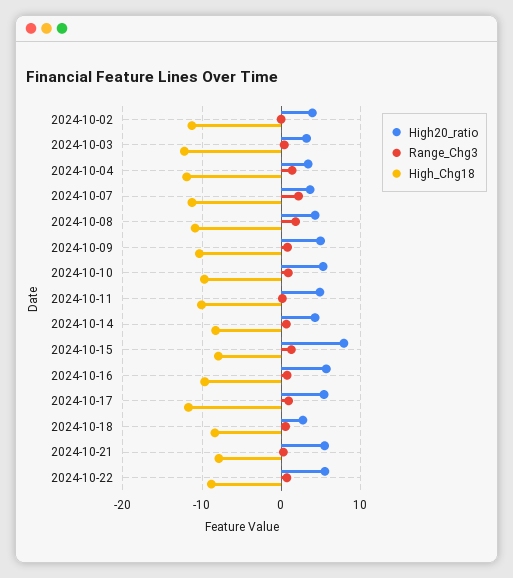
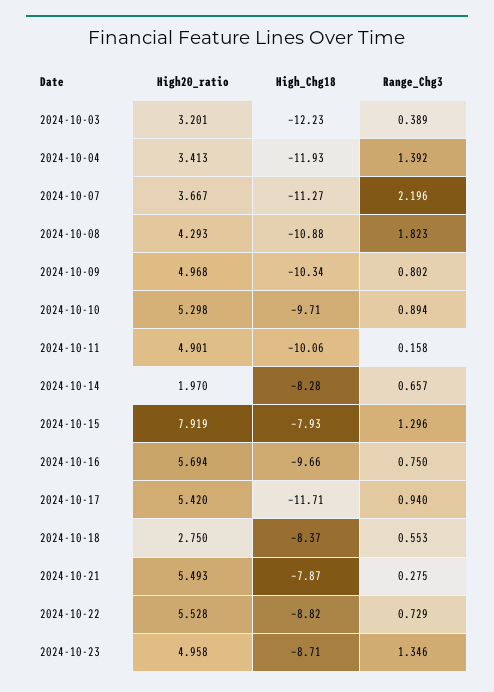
High20_ratio, 2024-10-02: 4 -> none
Range_Chg3, 2024-10-02: 0 -> none
High_Chg18, 2024-10-02: -11 -> none
High20_ratio, 2024-10-14: 4 -> 1.97
High20_ratio, 2024-10-23: none -> 4.958
High_Chg18, 2024-10-23: none -> -8.71
Range_Chg3, 2024-10-23: none -> 1.346

